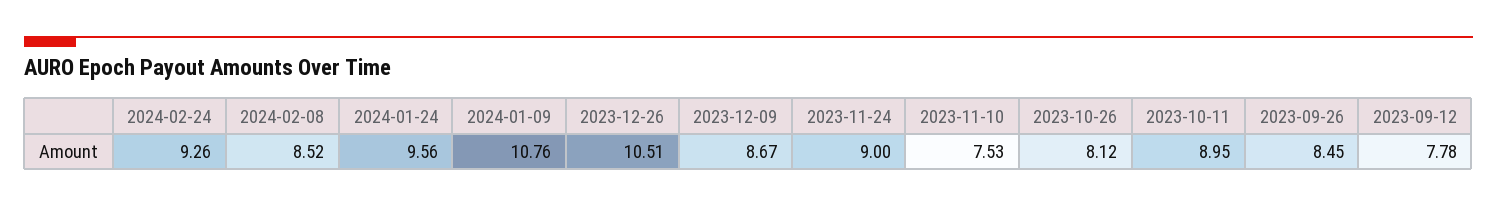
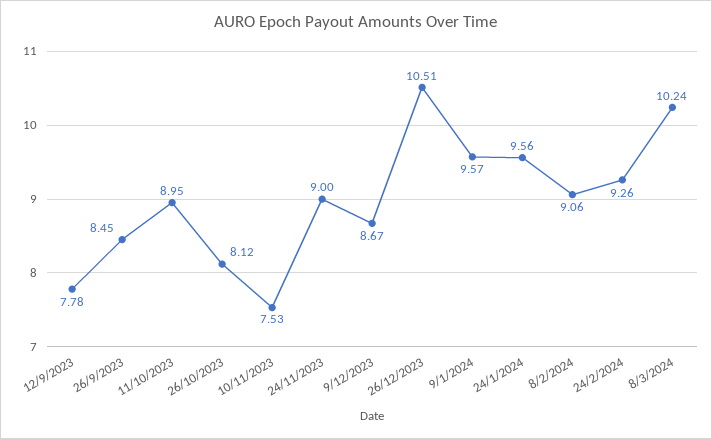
2024-02-08: 8.52 -> 9.06
2024-01-09: 10.76 -> 9.57
8/3/2024: none -> 10.24

